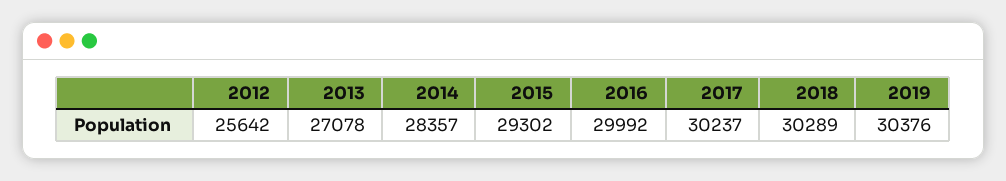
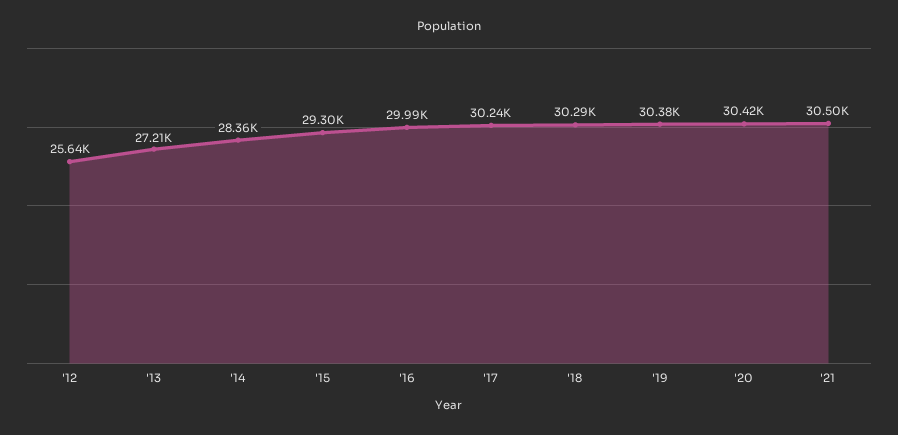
2013: 27078 -> 27210
'20: none -> 30420
'21: none -> 30500

